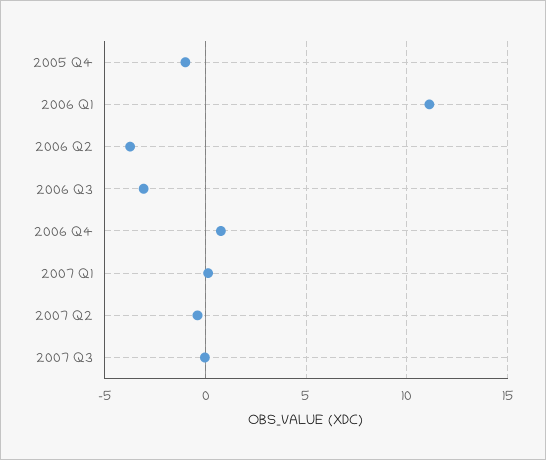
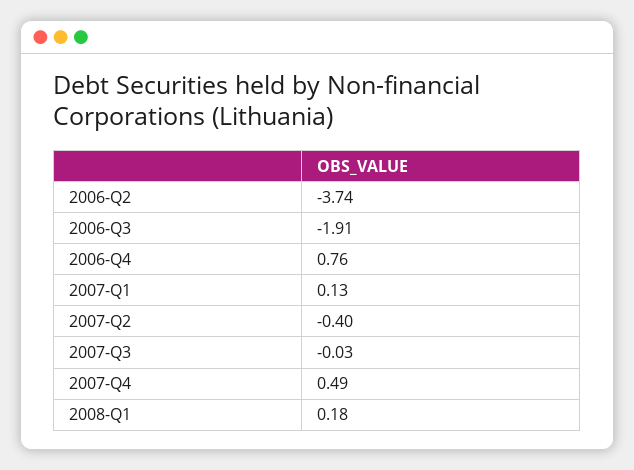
2005 Q4: -1 -> none
2006 Q1: 11 -> none
2006 Q3: -3 -> -1.91
2007-Q4: none -> 0.49
2008-Q1: none -> 0.18

